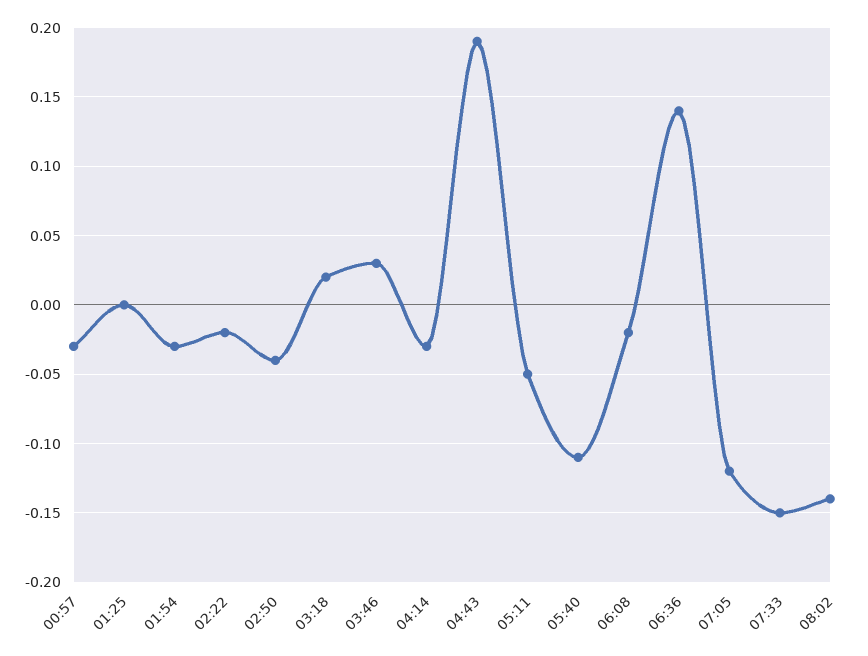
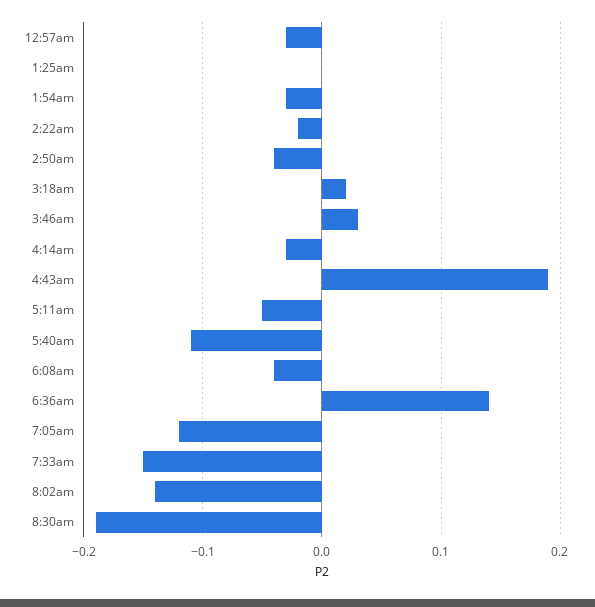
06:08: -0.02 -> -0.04
8:30am: none -> -0.19

